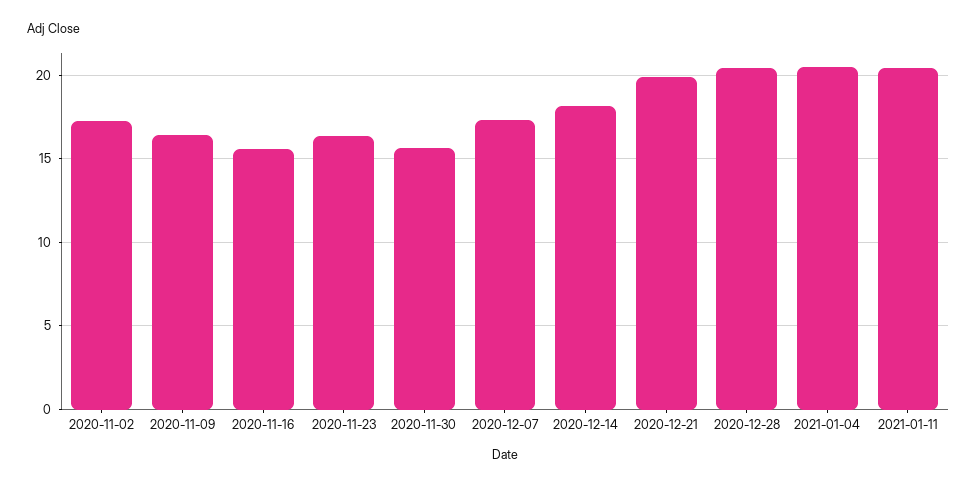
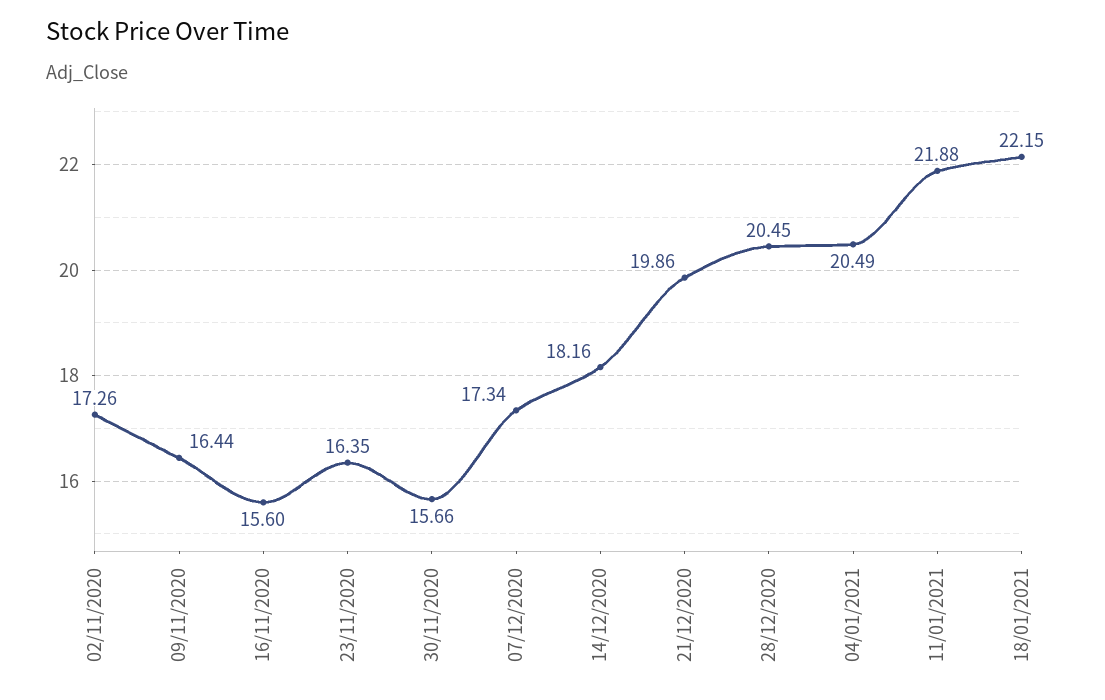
2021-01-11: 20.5 -> 21.88
18/01/2021: none -> 22.15

